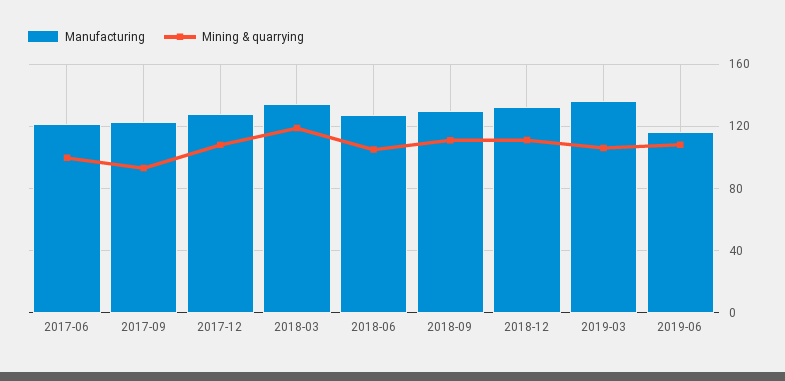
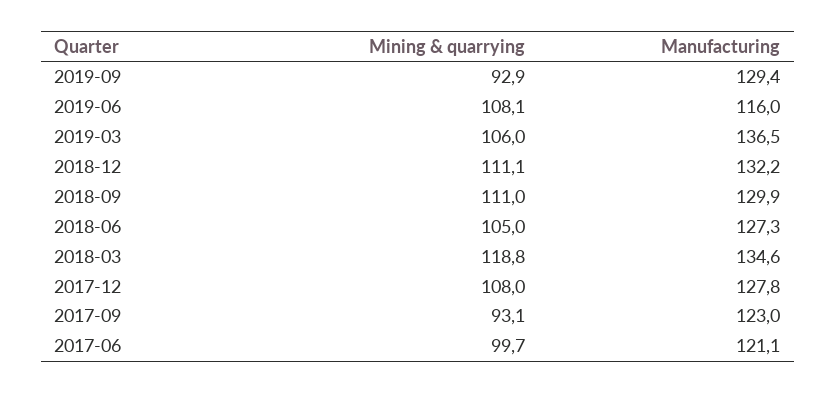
Mining & quarrying, 2019-09: none -> 92.9
Manufacturing, 2019-09: none -> 129.4

